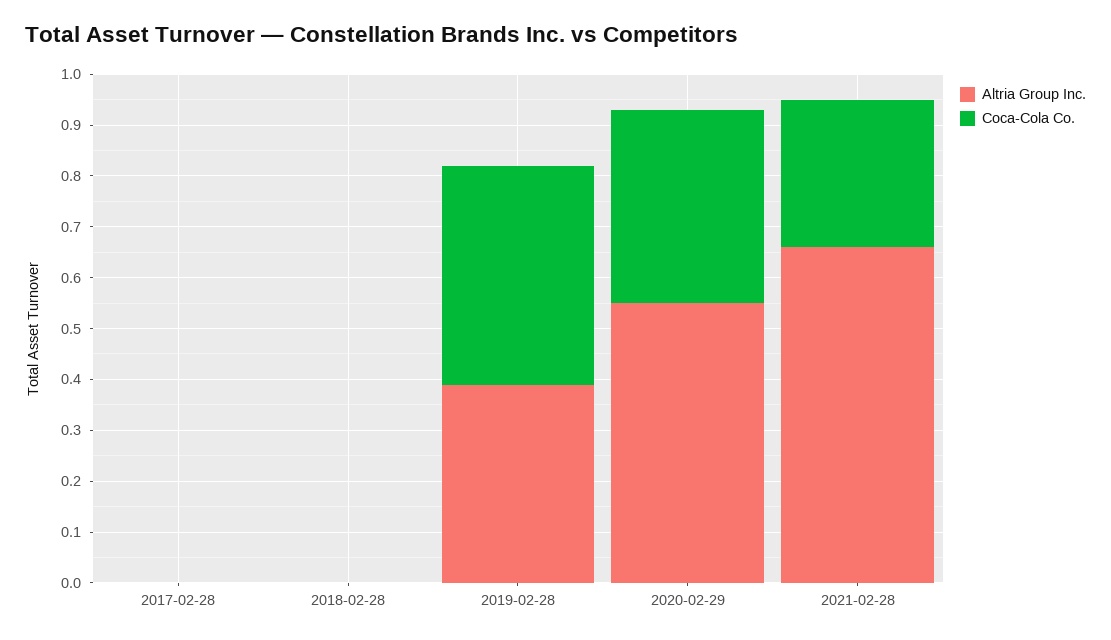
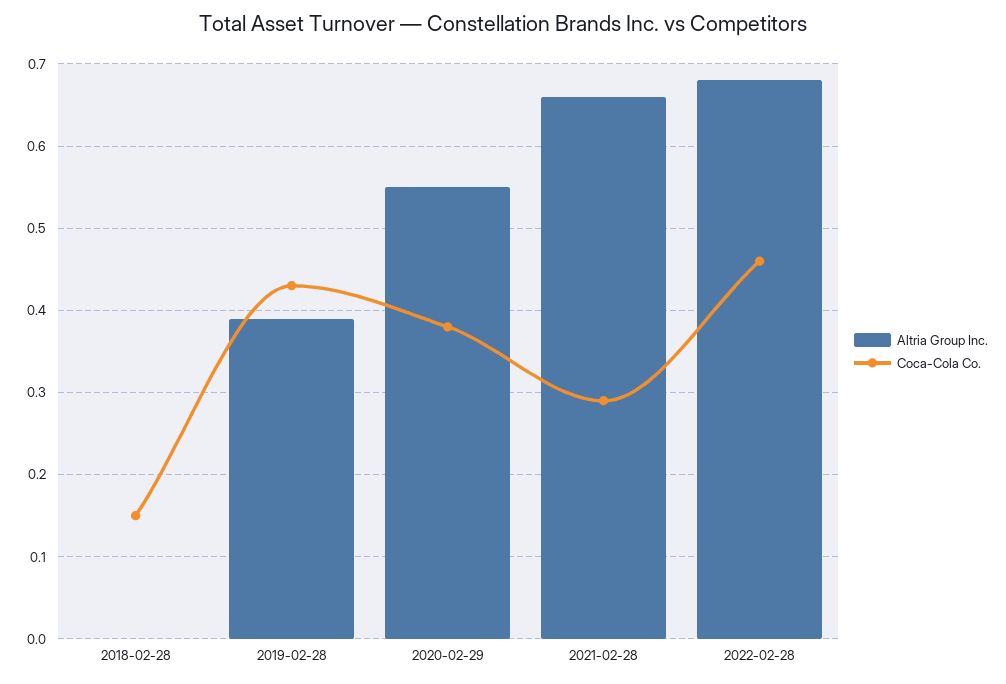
Altria Group Inc., 2017-02-28: 0 -> none
Coca-Cola Co., 2017-02-28: 0 -> none
Coca-Cola Co., 2018-02-28: 0 -> 0.15
Altria Group Inc., 2022-02-28: none -> 0.68
Coca-Cola Co., 2022-02-28: none -> 0.46

